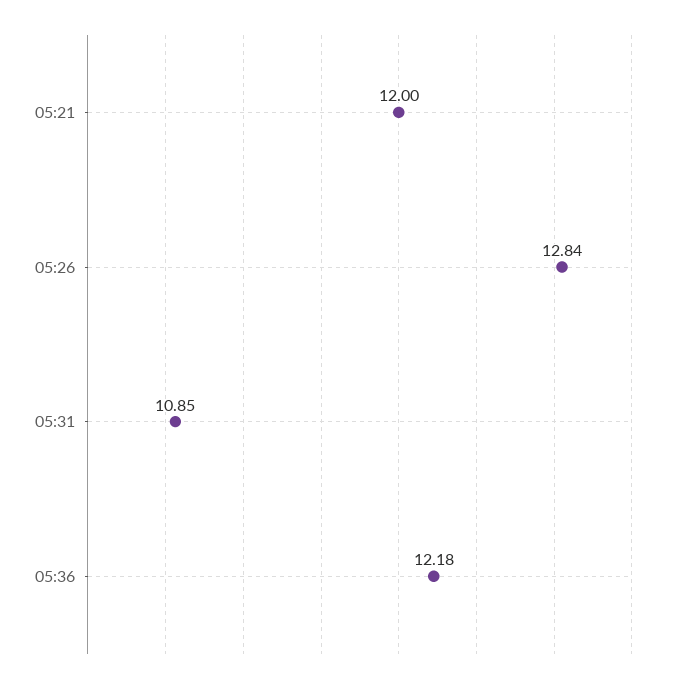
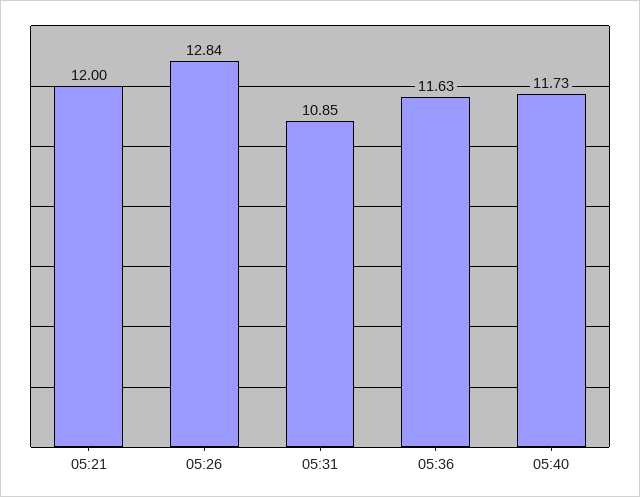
05:36: 12.18 -> 11.63
05:40: none -> 11.73

